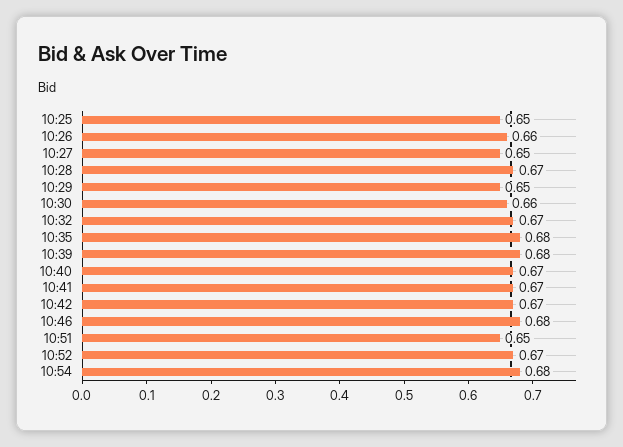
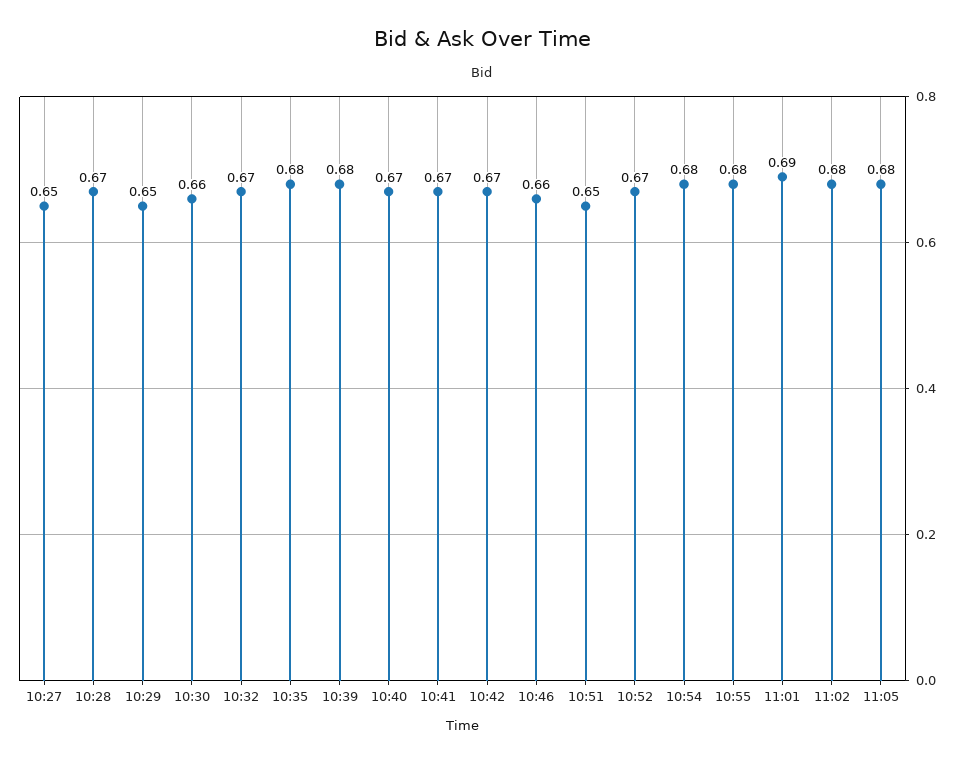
10:25: 0.65 -> none
10:26: 0.66 -> none
10:46: 0.68 -> 0.66
10:55: none -> 0.68
11:01: none -> 0.69
11:02: none -> 0.68
11:05: none -> 0.68

